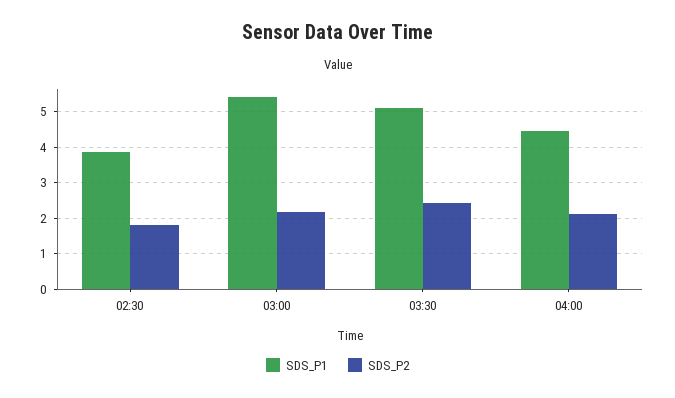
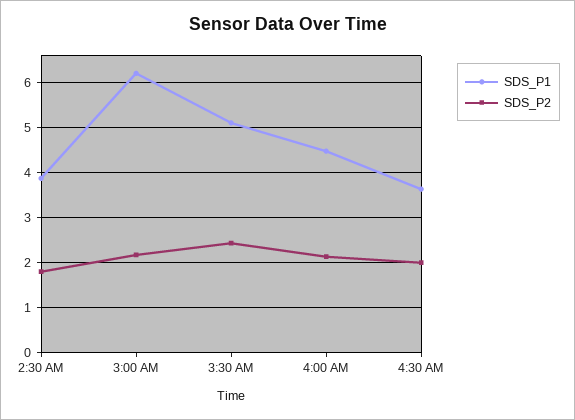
SDS_P1, 03:00: 5.4 -> 6.2
SDS_P1, 4:30 AM: none -> 3.6
SDS_P2, 4:30 AM: none -> 2

